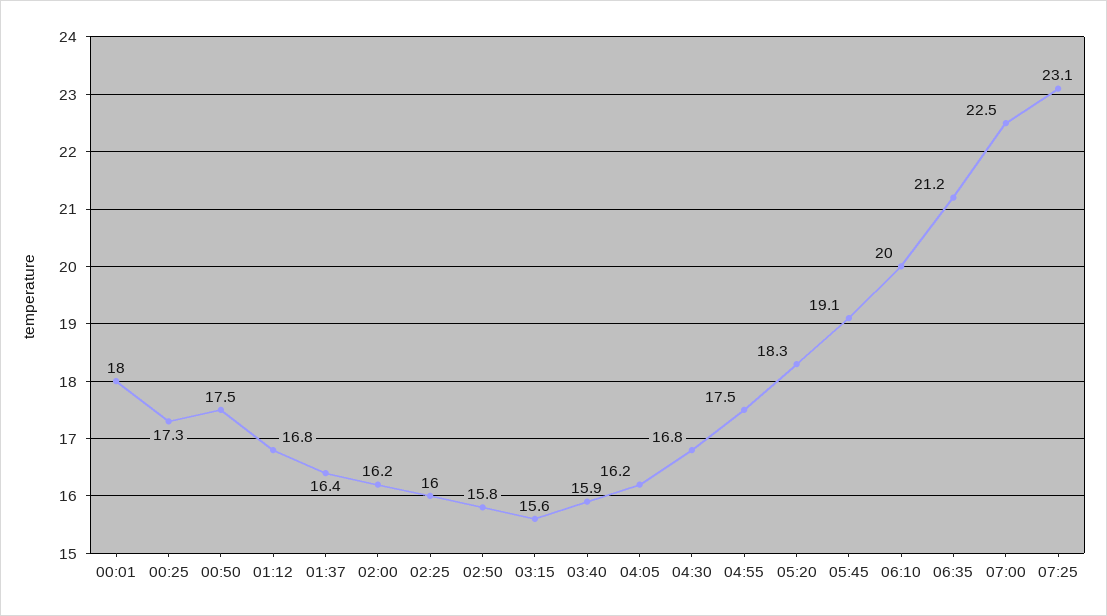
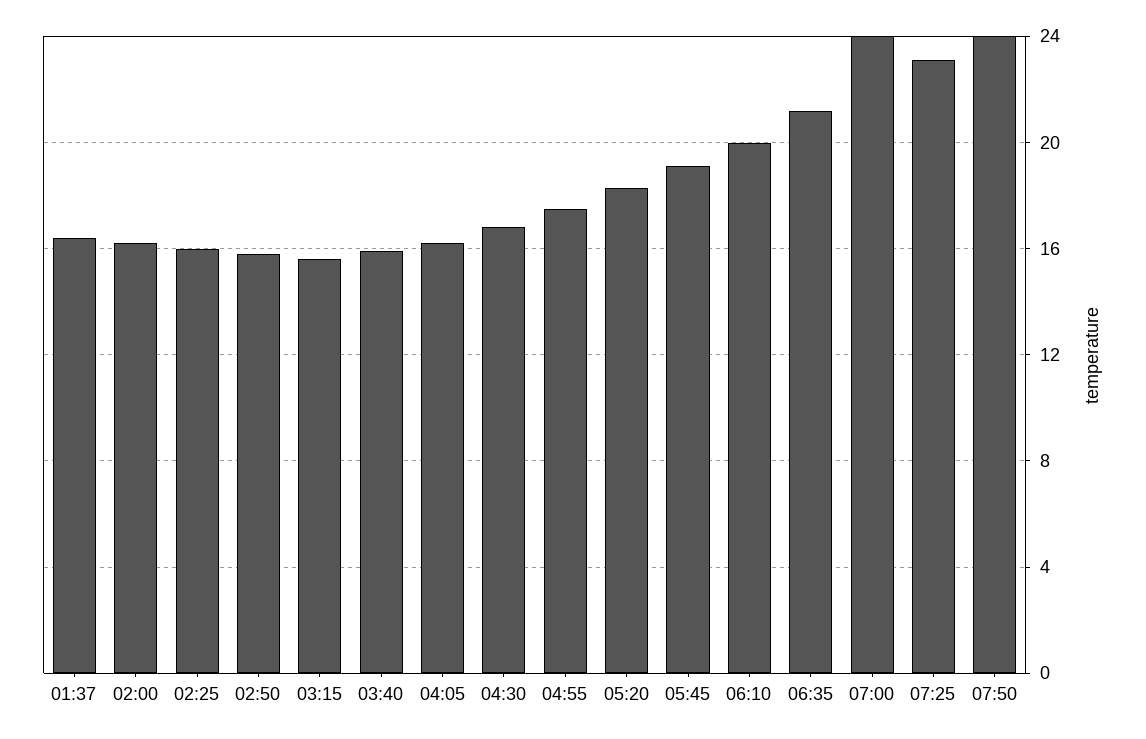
00:01: 18 -> none
00:25: 17.3 -> none
00:50: 17.5 -> none
01:12: 16.8 -> none
07:00: 22.5 -> 24
07:50: none -> 24

